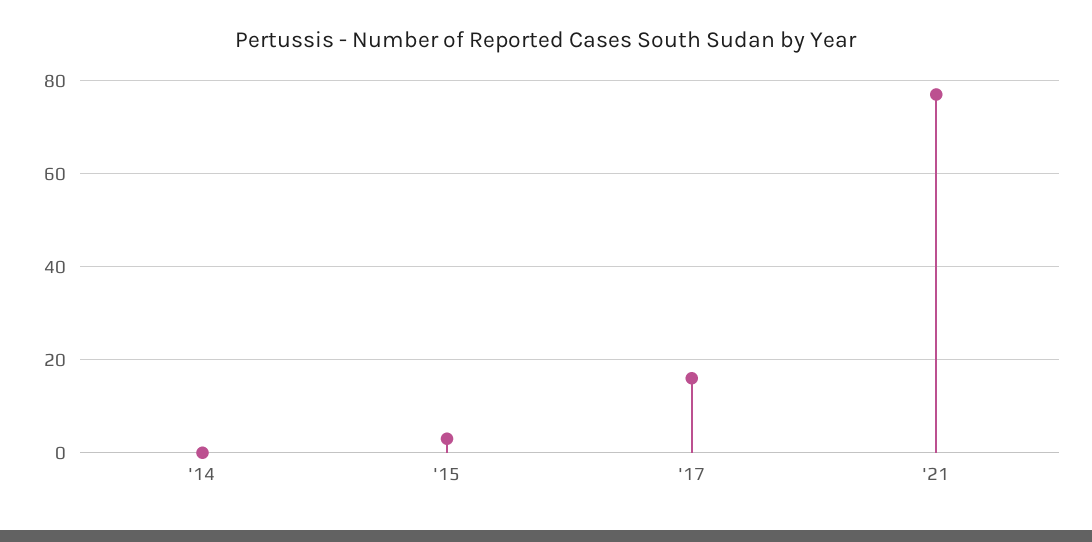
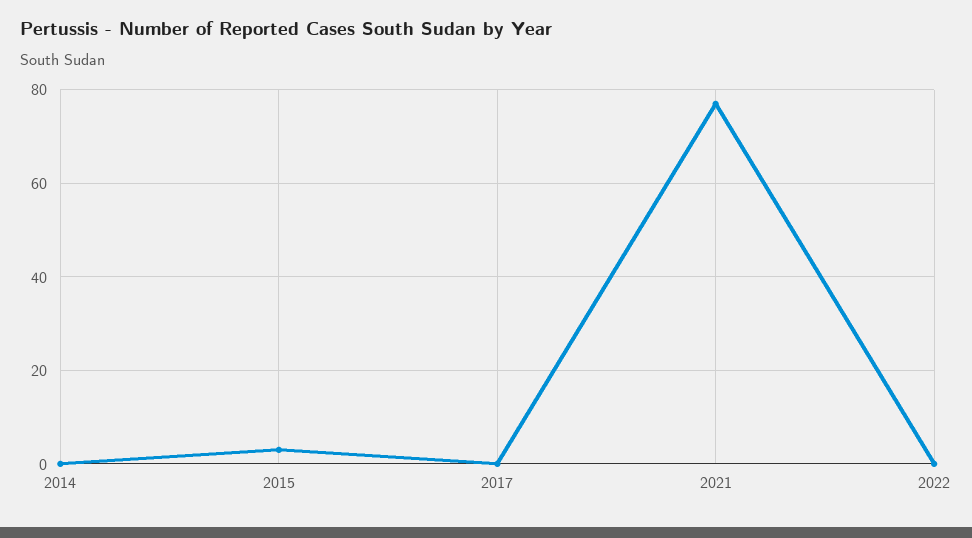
'17: 15 -> 0
2022: none -> 0

